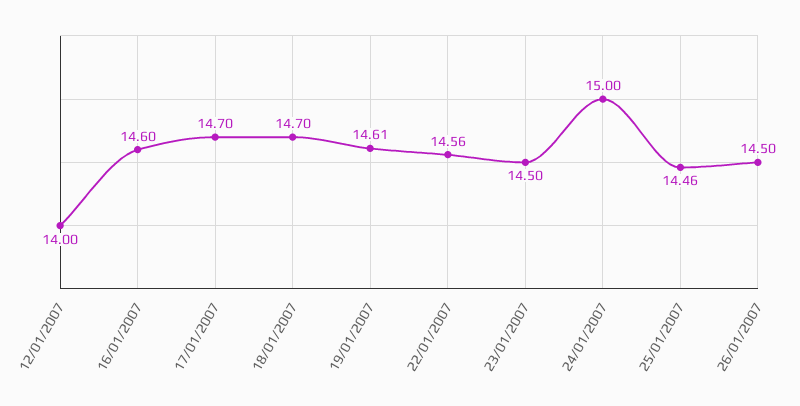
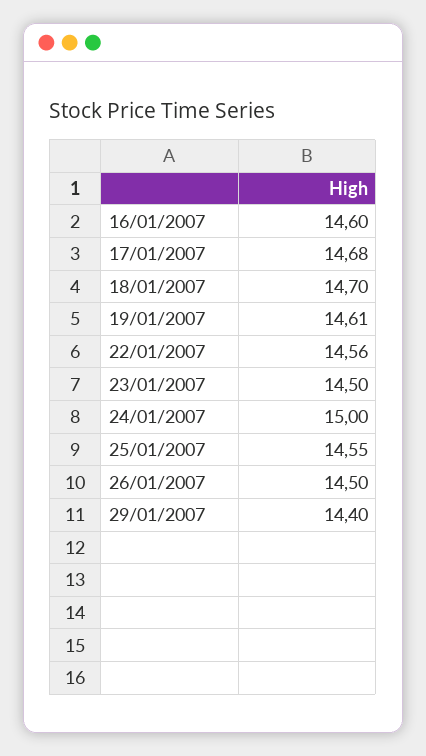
12/01/2007: 14 -> none
17/01/2007: 14.7 -> 14.68
25/01/2007: 14.46 -> 14.55
29/01/2007: none -> 14.4

